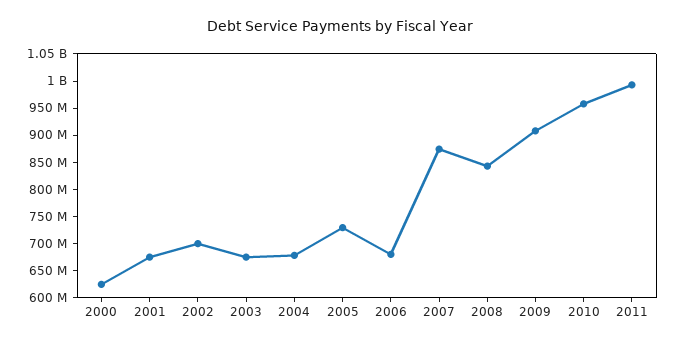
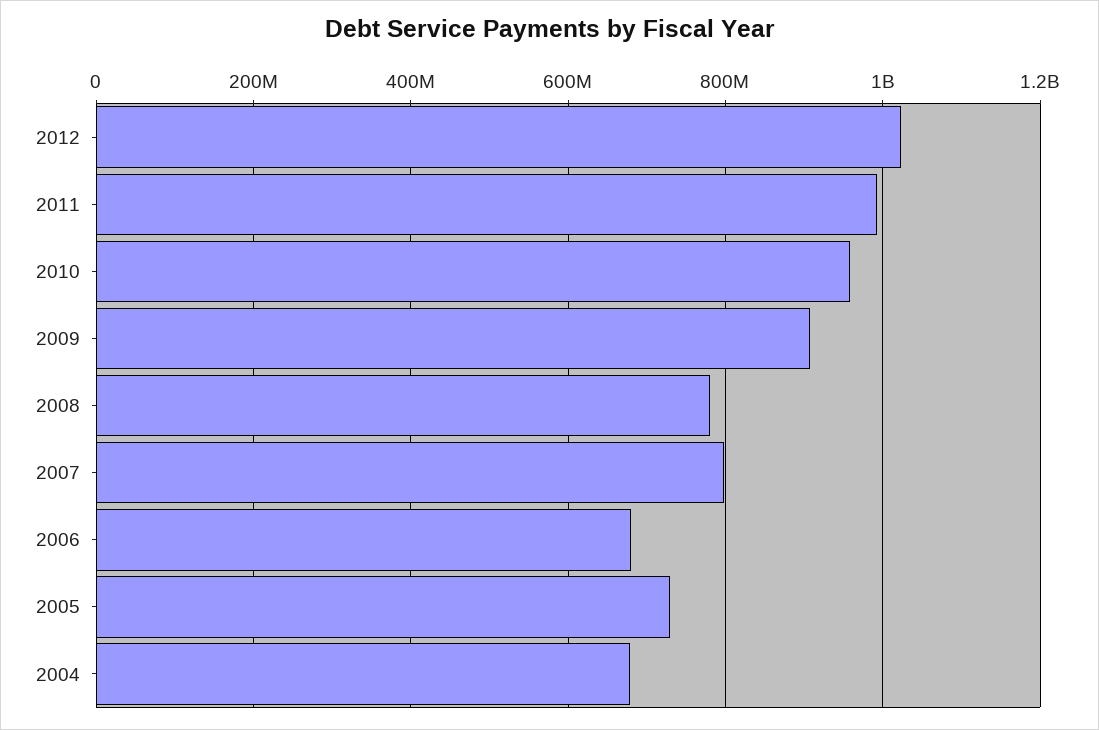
2000: 625000000 -> none
2001: 675000000 -> none
2002: 700000000 -> none
2003: 675000000 -> none
2007: 875000000 -> 800000000
2008: 850000000 -> 780000000
2012: none -> 1020000000

